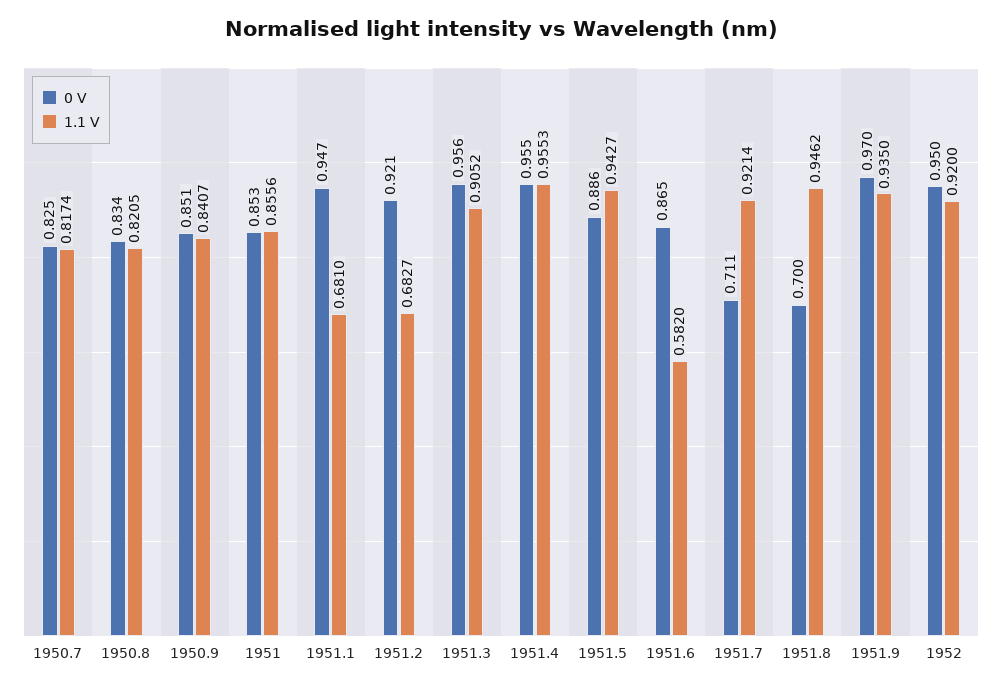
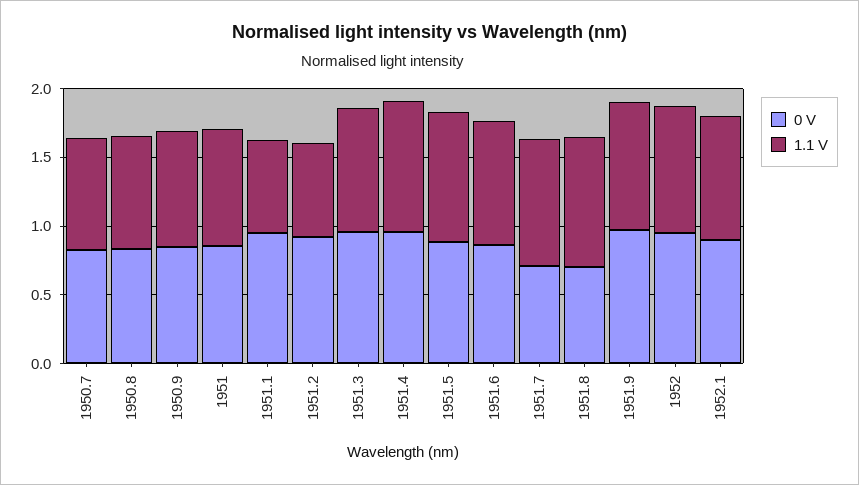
1.1 V, 1951.6: 0.582 -> 0.9
0 V, 1952.1: none -> 0.9
1.1 V, 1952.1: none -> 0.9

